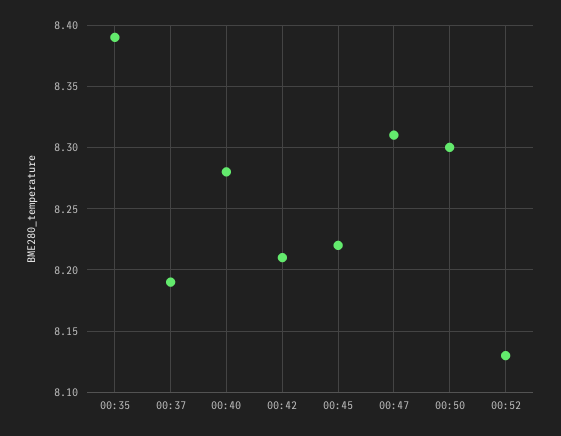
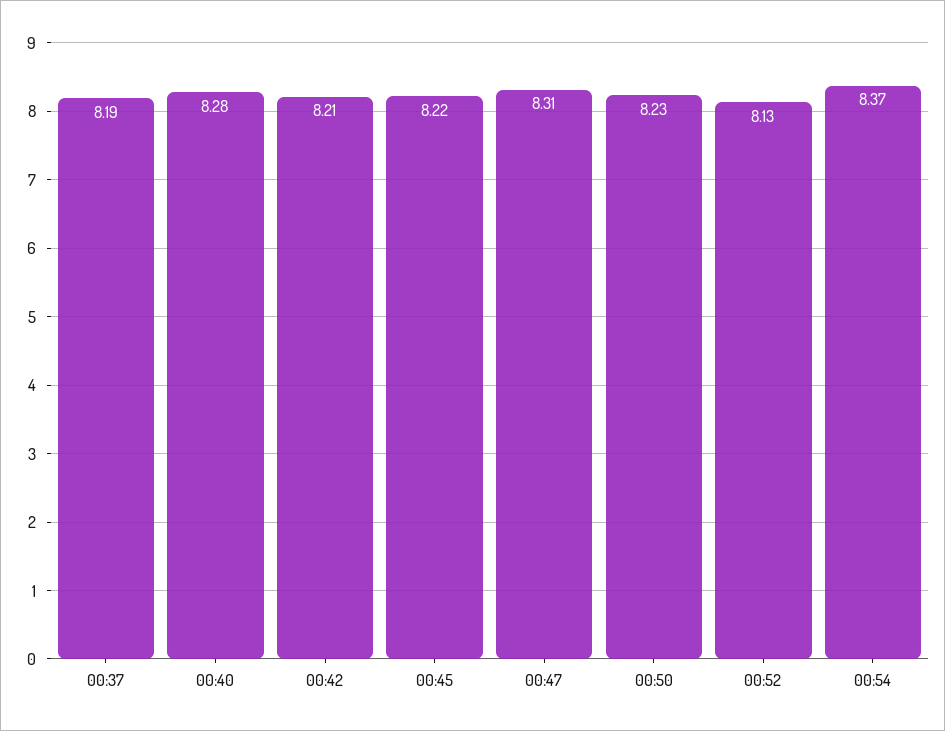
00:35: 8.39 -> none
00:50: 8.3 -> 8.23
00:54: none -> 8.37

